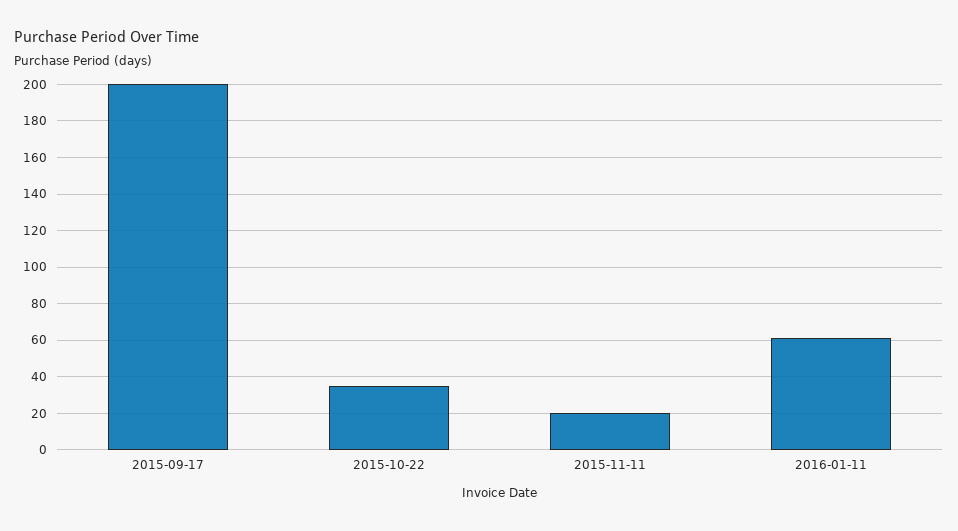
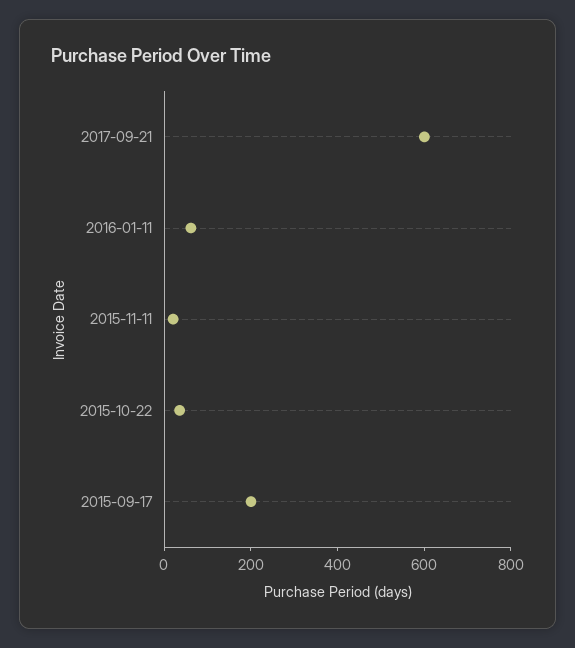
2017-09-21: none -> 600

